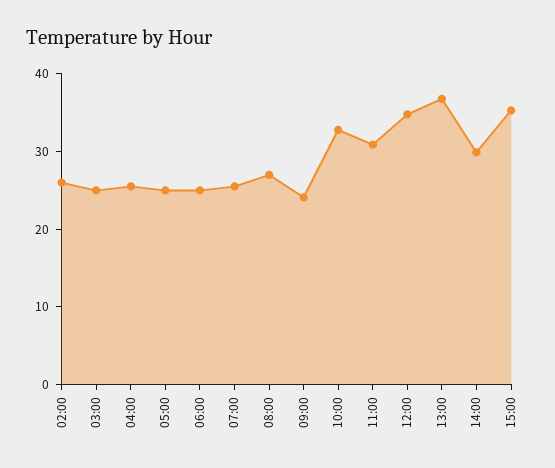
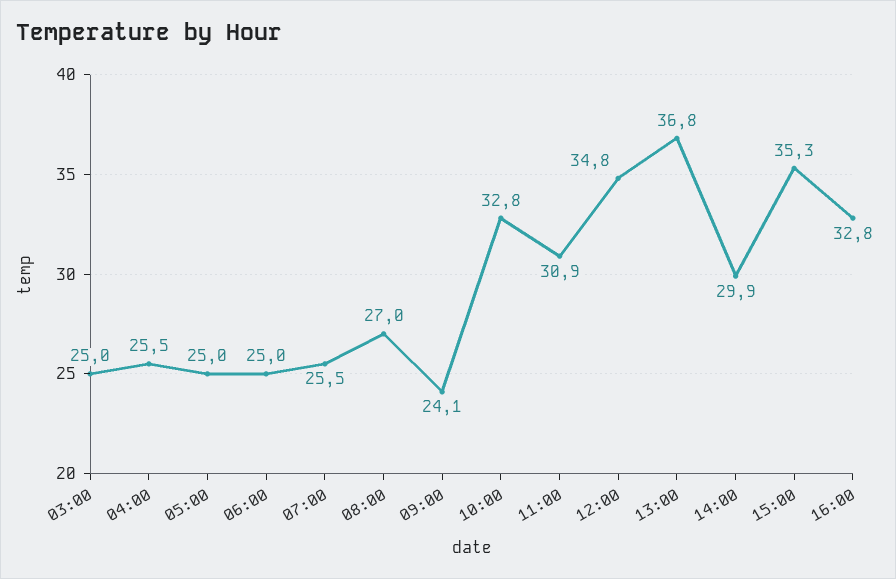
02:00: 26 -> none
16:00: none -> 32.8

